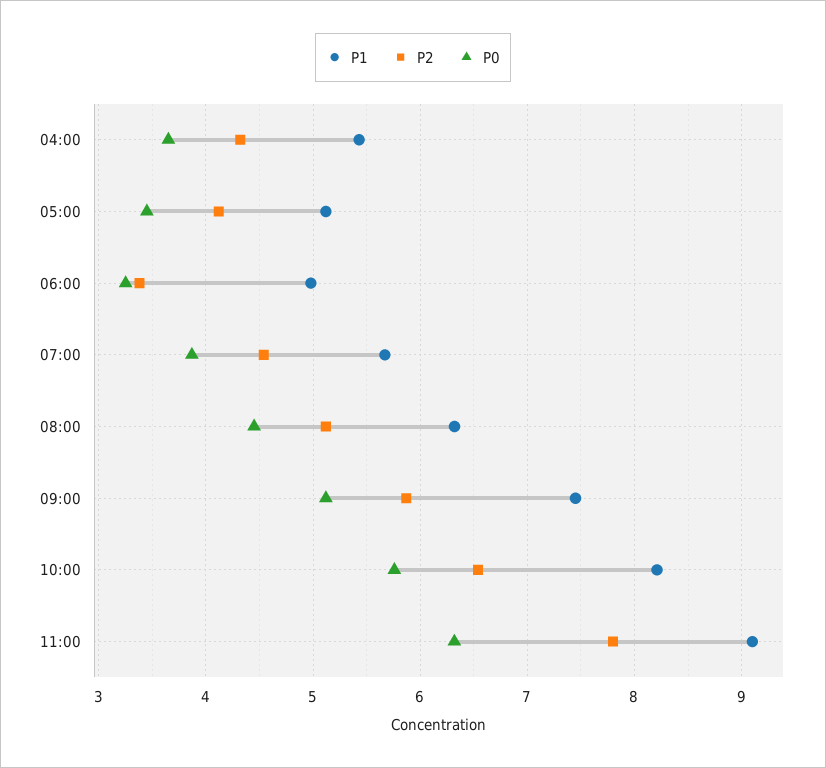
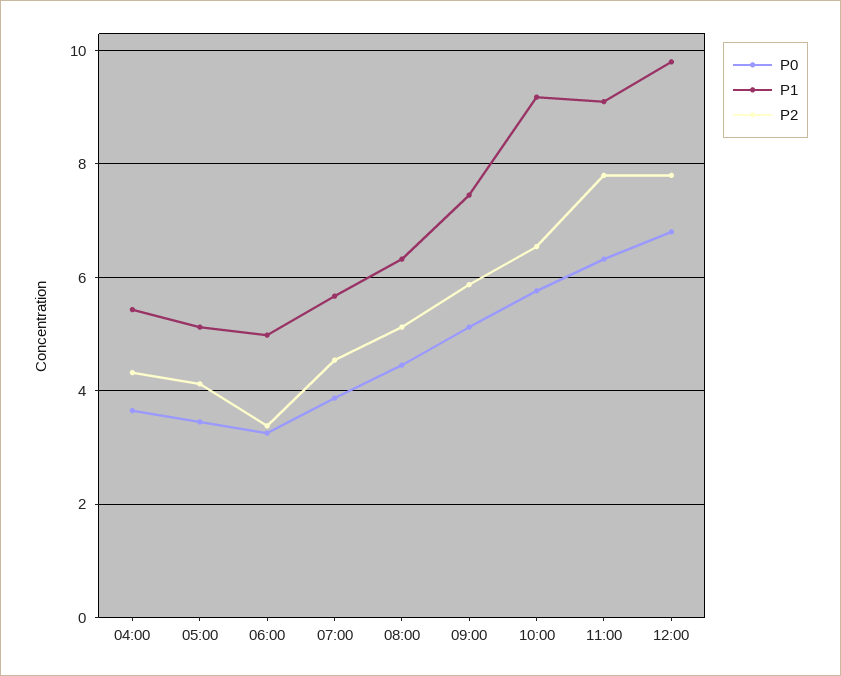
P1, 10:00: 8.2 -> 9.2
P0, 12:00: none -> 6.8
P1, 12:00: none -> 9.8
P2, 12:00: none -> 7.8

